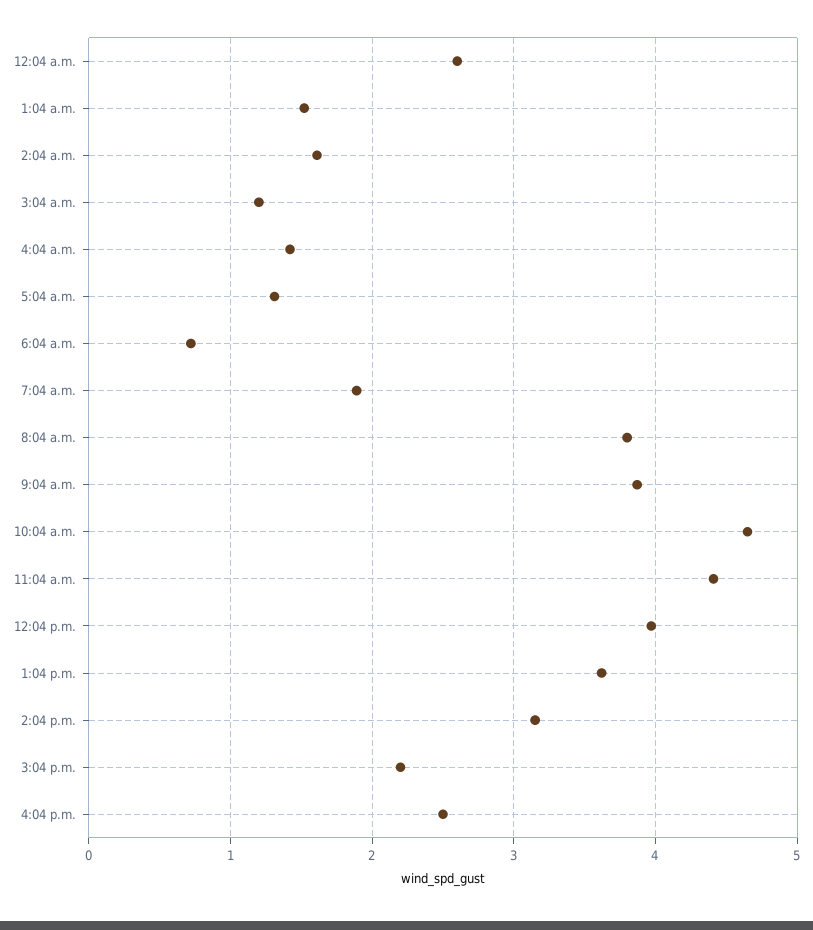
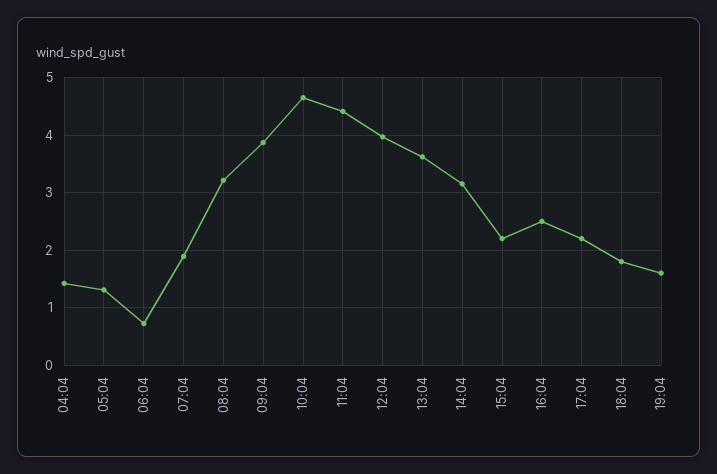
12:04 a.m.: 2.6 -> none
1:04 a.m.: 1.5 -> none
2:04 a.m.: 1.6 -> none
3:04 a.m.: 1.2 -> none
8:04 a.m.: 3.8 -> 3.2
17:04: none -> 2.2
18:04: none -> 1.8
19:04: none -> 1.6

